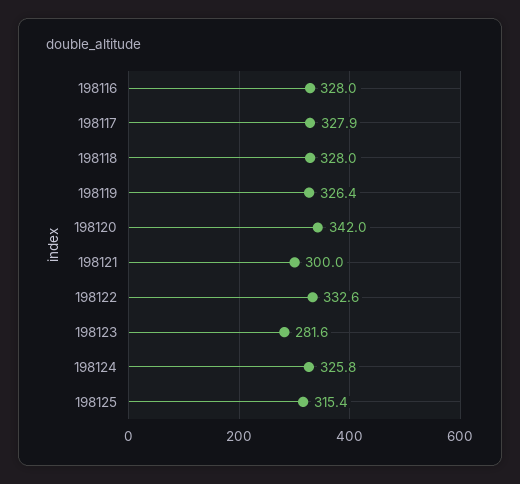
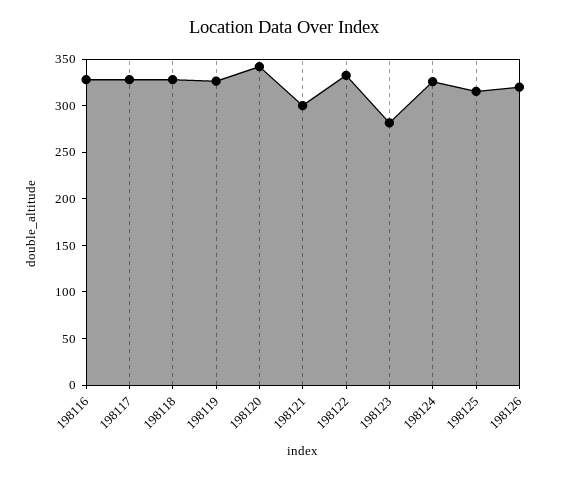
198126: none -> 320

